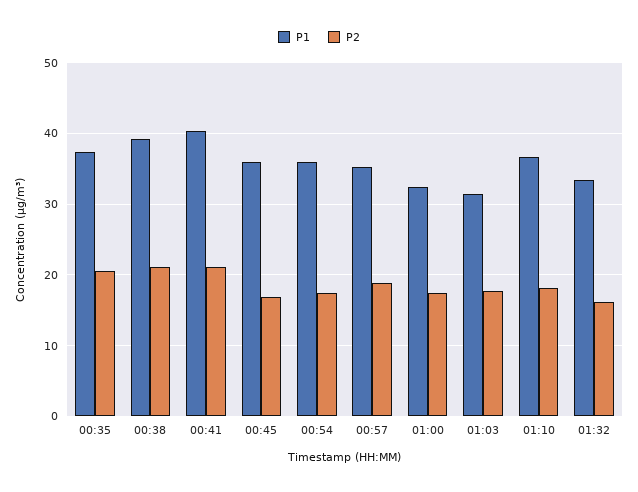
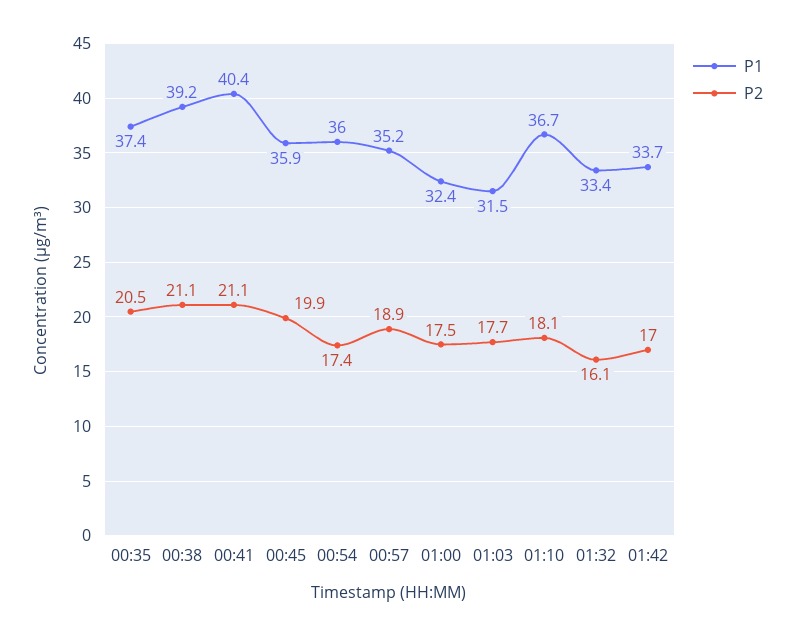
P2, 00:45: 17 -> 19.9
P1, 01:42: none -> 33.7
P2, 01:42: none -> 17

